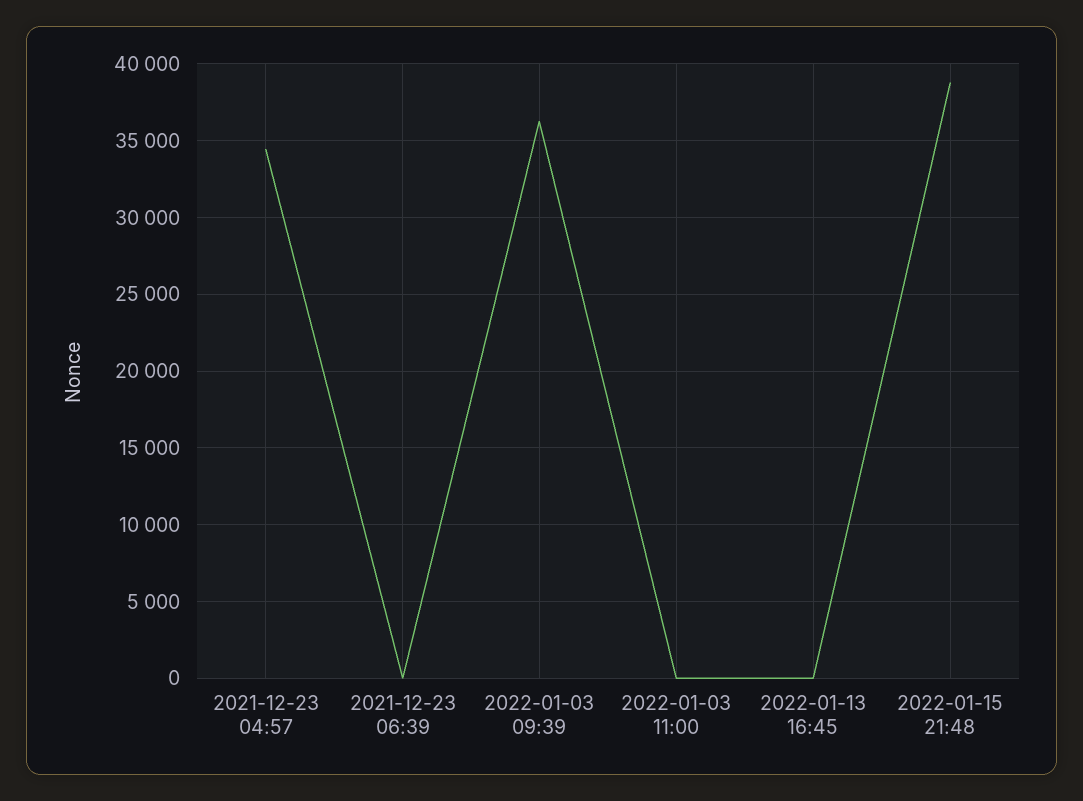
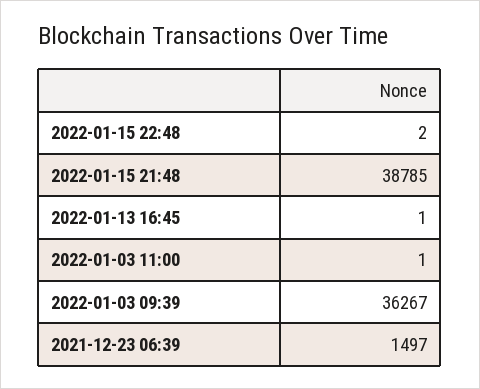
2021-12-23 04:57: 34500 -> none
2021-12-23 06:39: 0 -> 1497
2022-01-15 22:48: none -> 2

